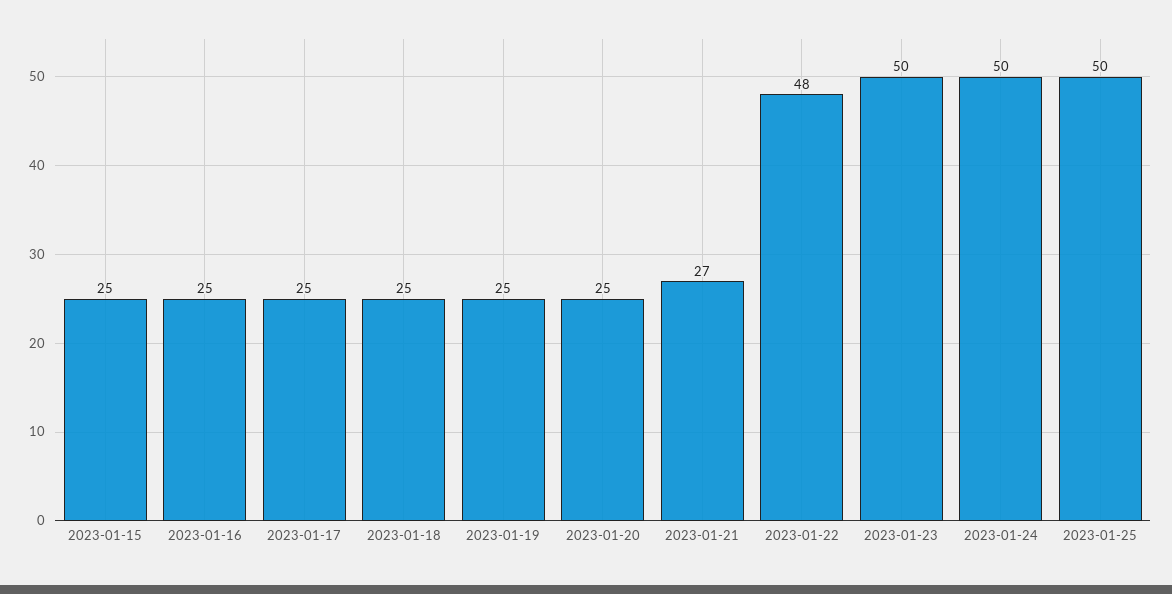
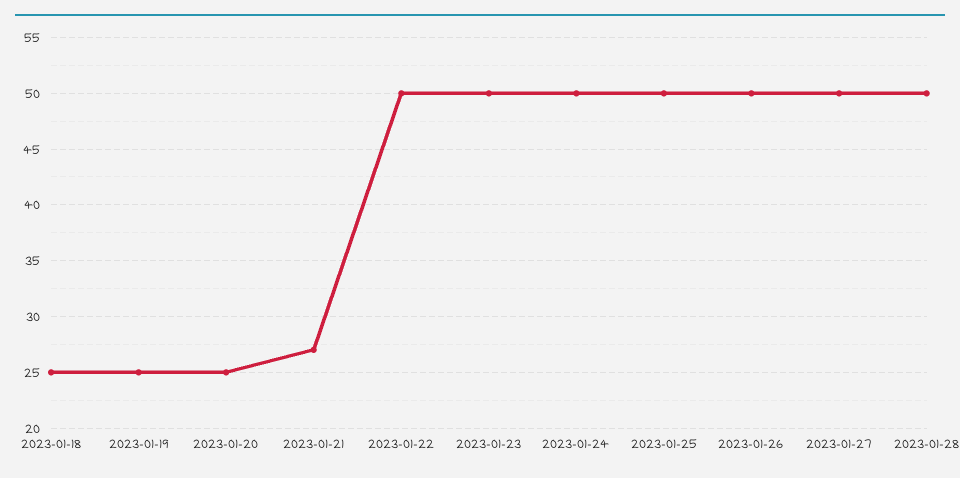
2023-01-15: 25 -> none
2023-01-16: 25 -> none
2023-01-17: 25 -> none
2023-01-22: 48 -> 50
2023-01-26: none -> 50
2023-01-27: none -> 50
2023-01-28: none -> 50

